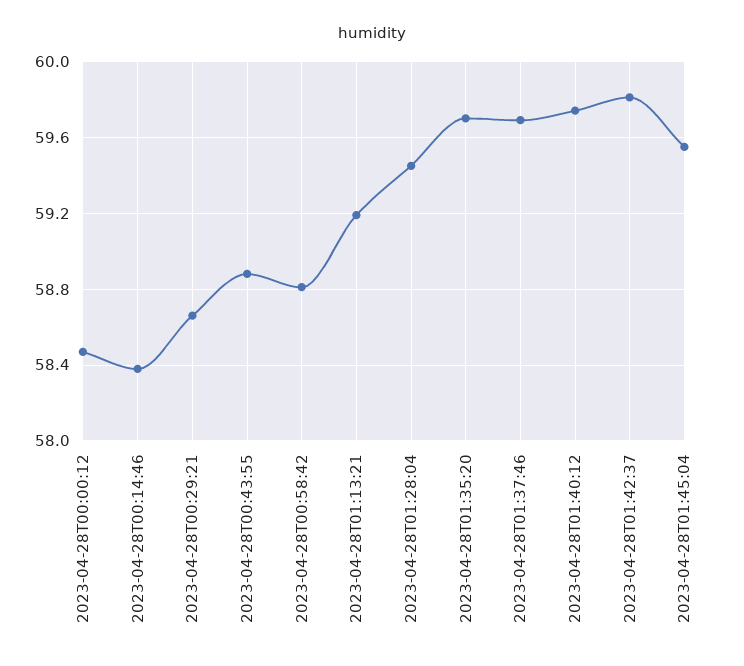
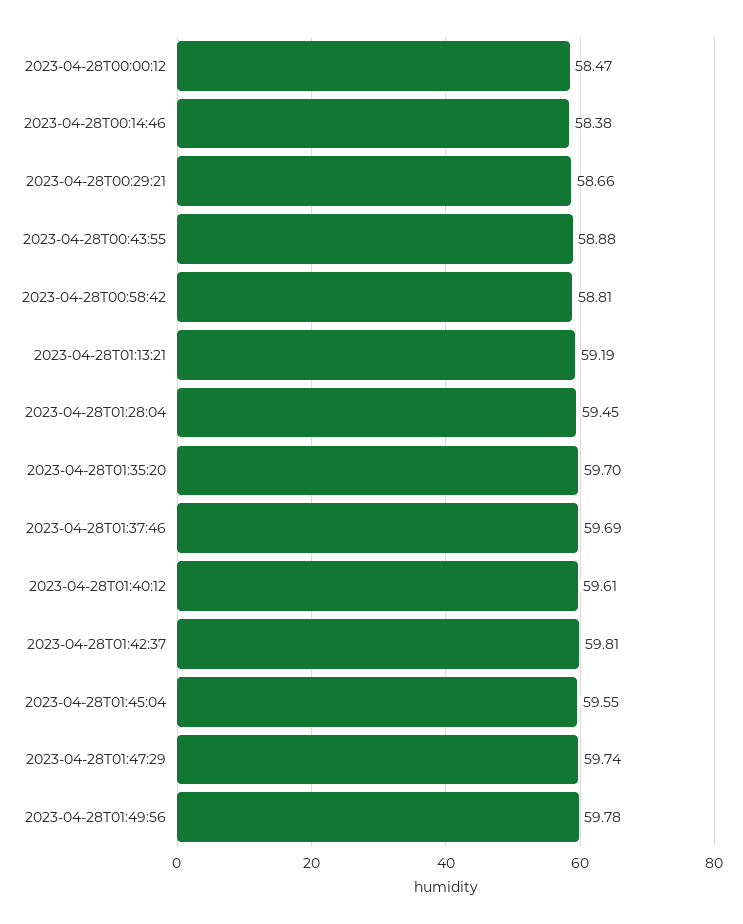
2023-04-28T01:40:12: 59.75 -> 59.61
2023-04-28T01:47:29: none -> 59.74
2023-04-28T01:49:56: none -> 59.78

